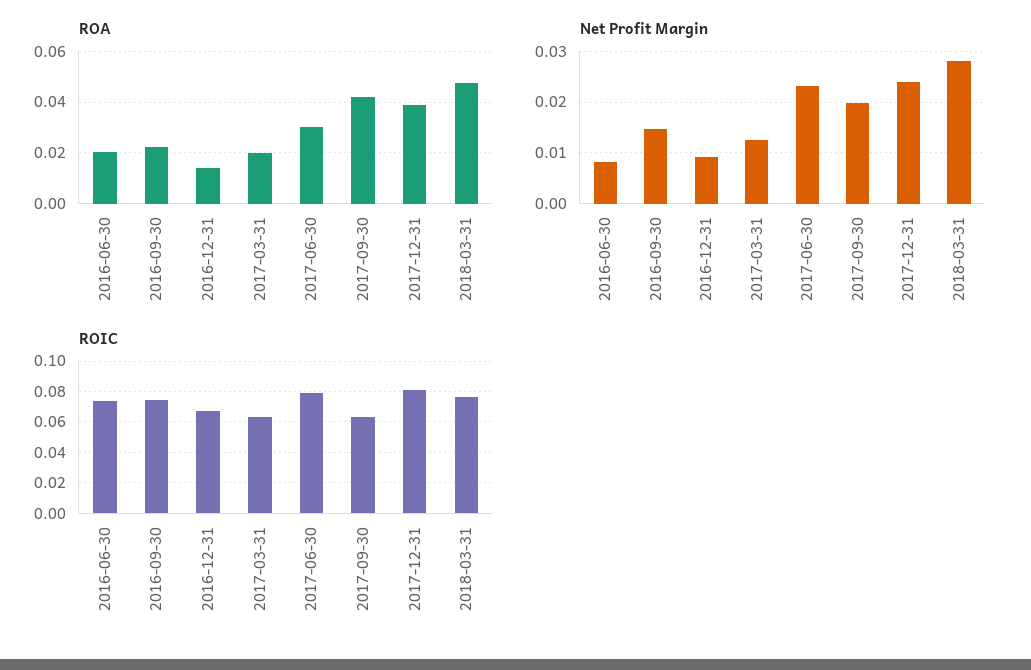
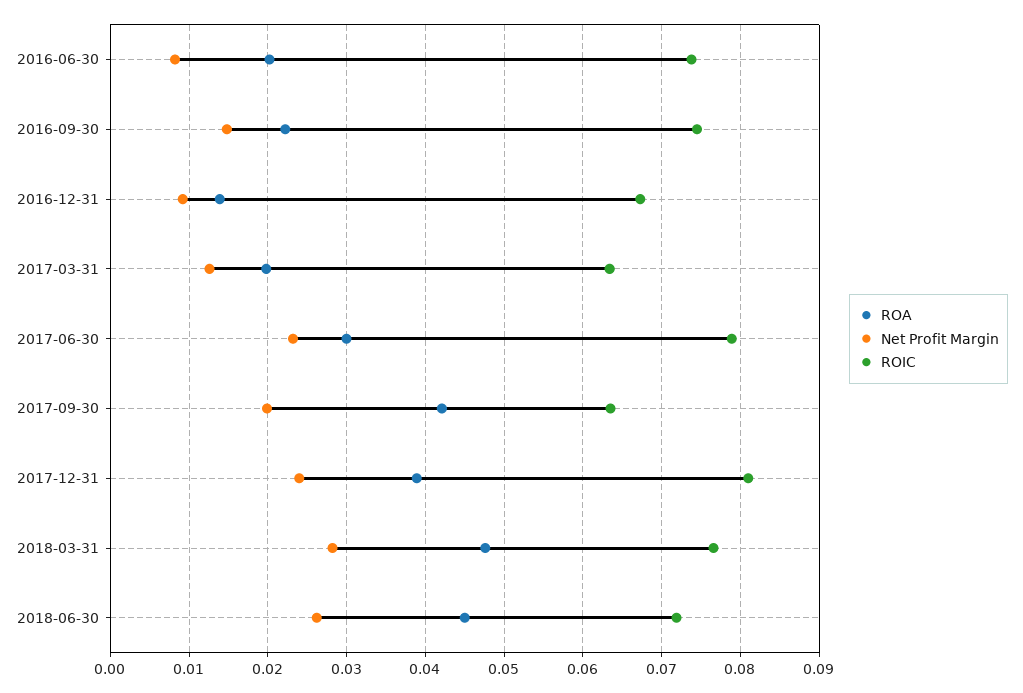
ROA, 2018-06-30: none -> 0.045
Net Profit Margin, 2018-06-30: none -> 0.026
ROIC, 2018-06-30: none -> 0.072

